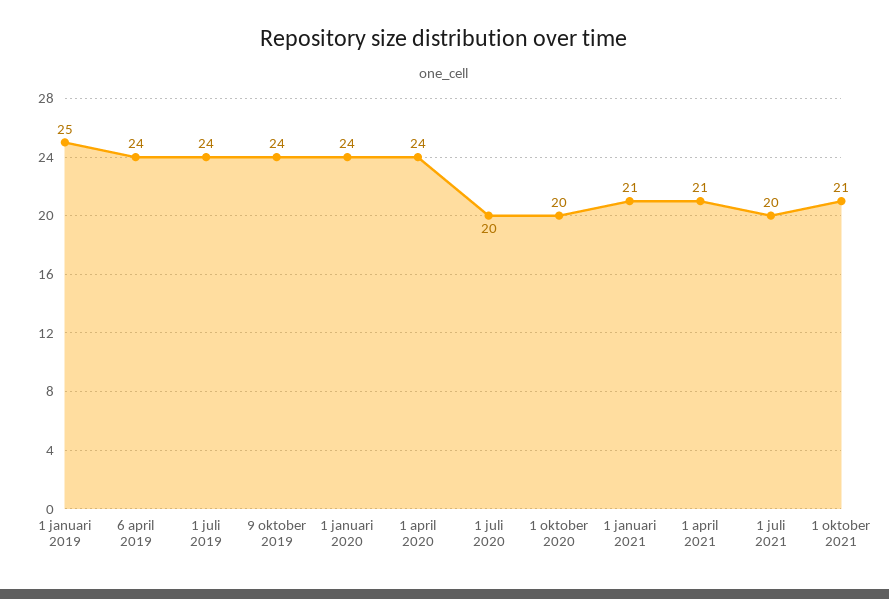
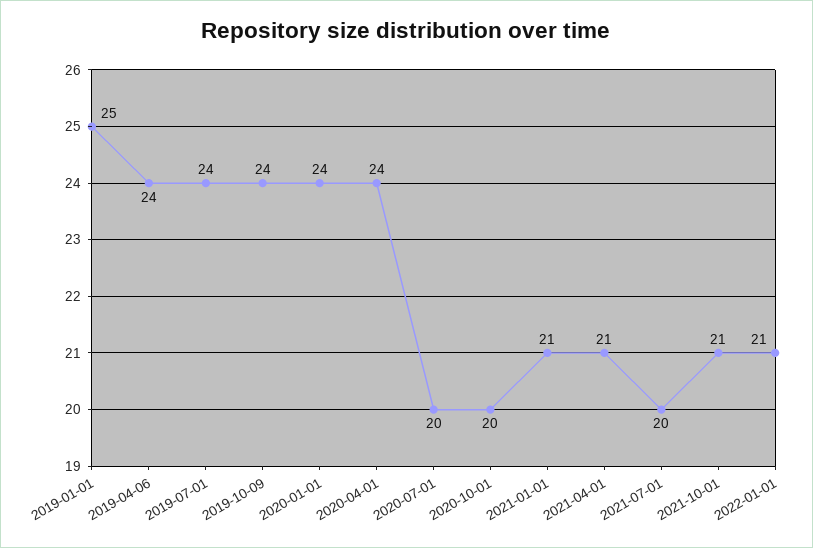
2022-01-01: none -> 21

